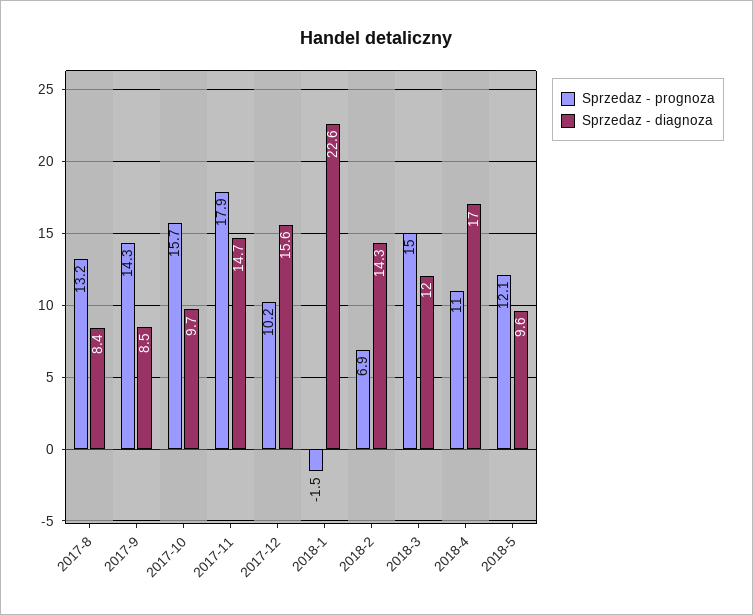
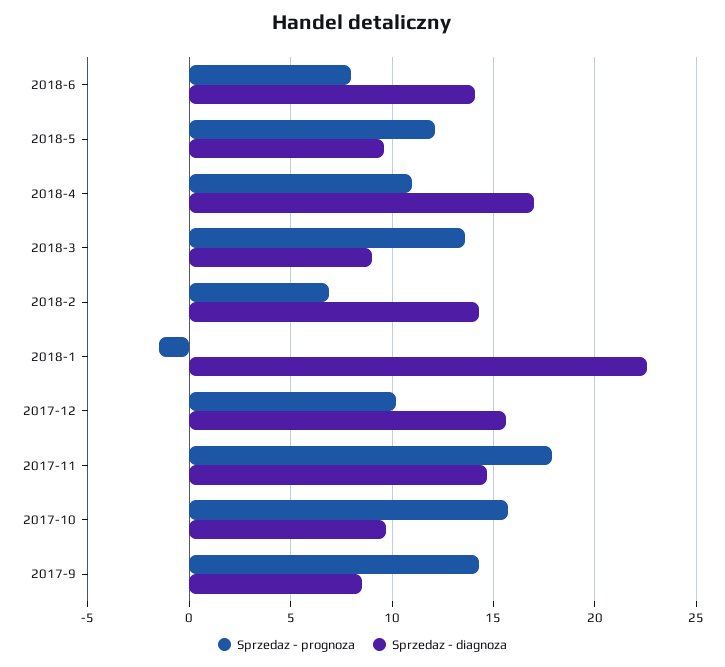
Sprzedaz - prognoza, 2017-8: 13.2 -> none
Sprzedaz - diagnoza, 2017-8: 8.4 -> none
Sprzedaz - prognoza, 2018-3: 15 -> 13.5
Sprzedaz - diagnoza, 2018-3: 12 -> 9
Sprzedaz - prognoza, 2018-6: none -> 8
Sprzedaz - diagnoza, 2018-6: none -> 14

